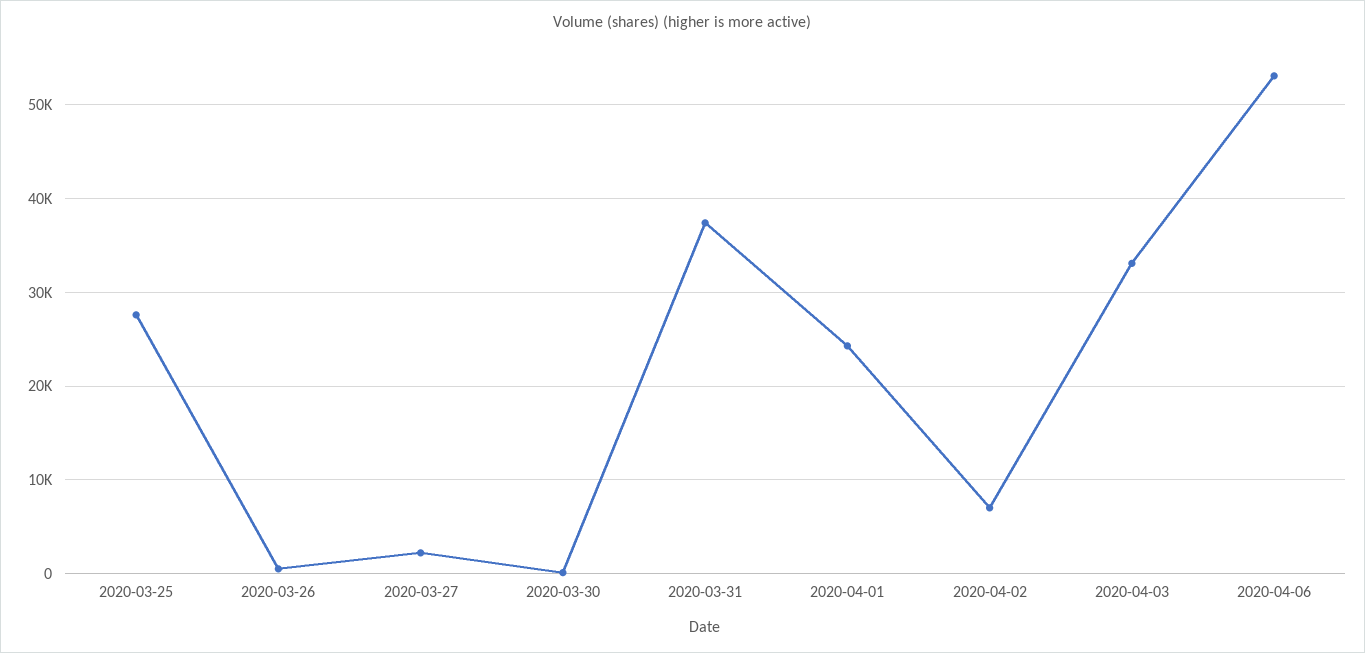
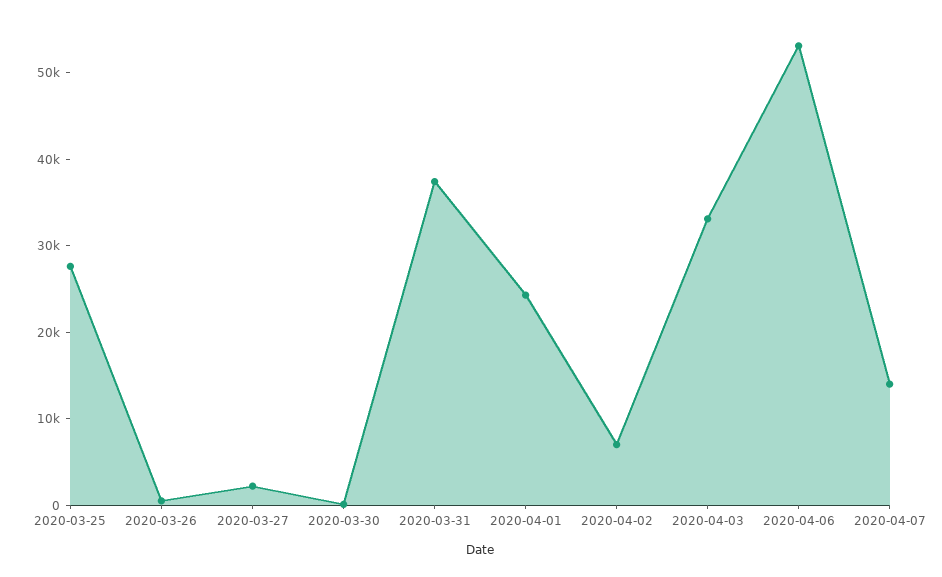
2020-04-07: none -> 14000

